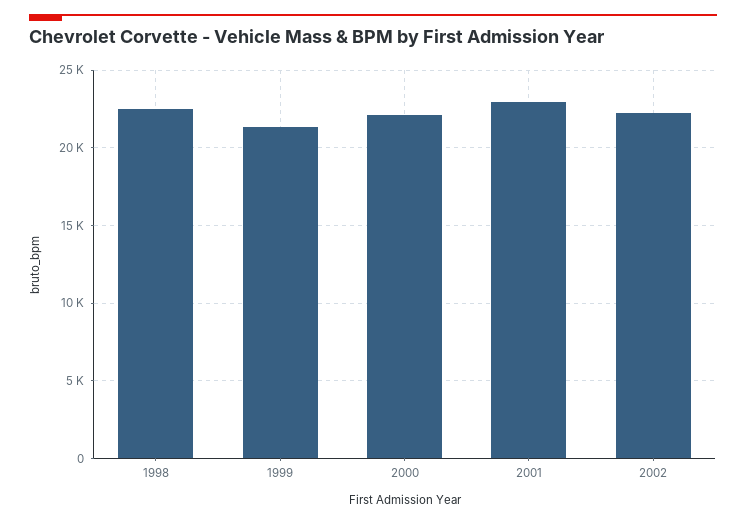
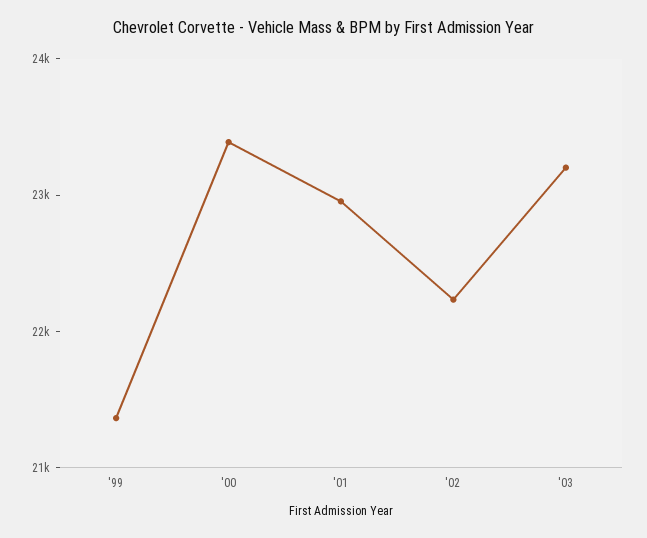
1998: 22500 -> none
2000: 22000 -> 23400
'03: none -> 23200

